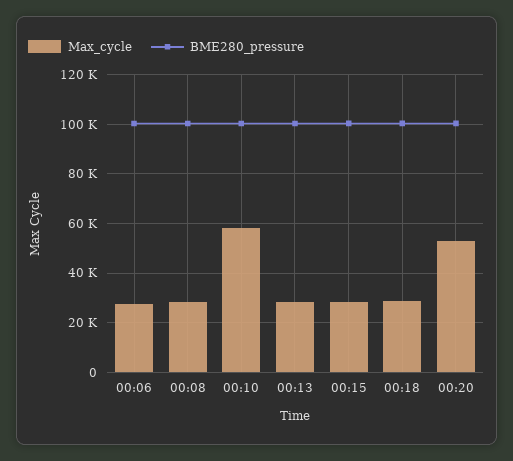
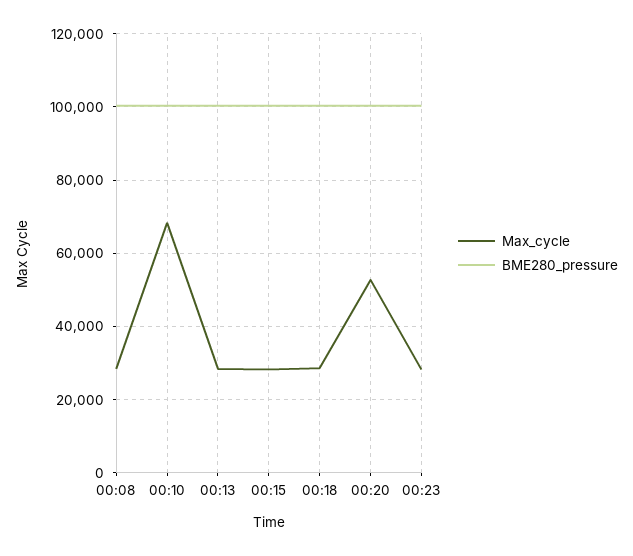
Max_cycle, 00:06: 27500 -> none
BME280_pressure, 00:06: 100000 -> none
Max_cycle, 00:10: 57500 -> 68000
Max_cycle, 00:23: none -> 28000
BME280_pressure, 00:23: none -> 100000

